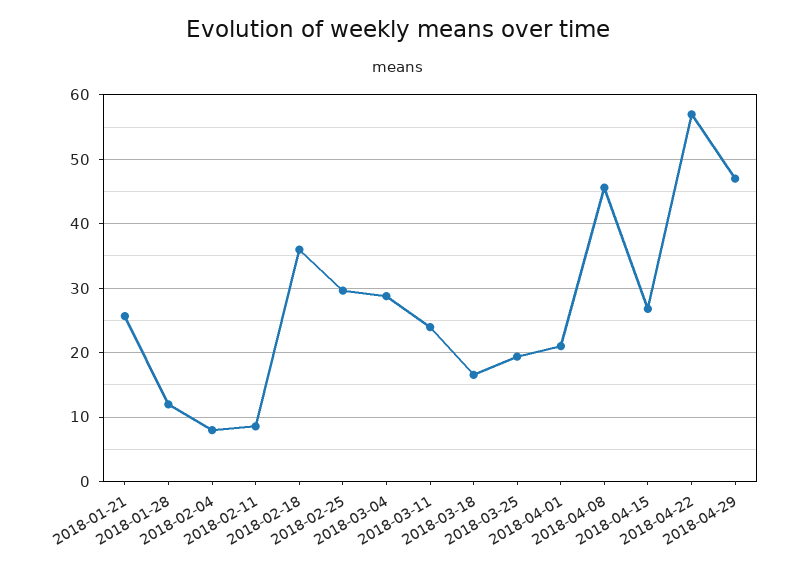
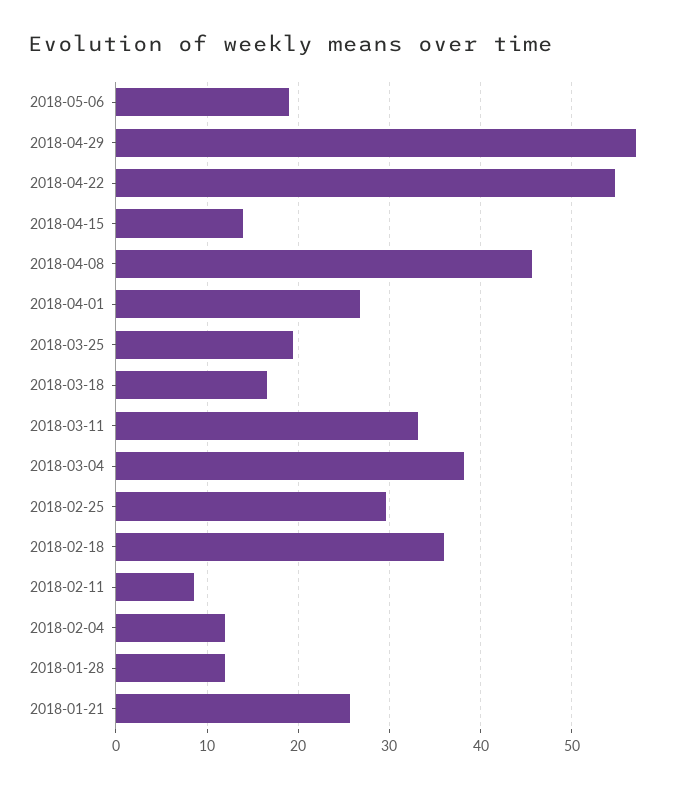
2018-02-04: 8 -> 12
2018-03-04: 29 -> 38
2018-03-11: 24 -> 33
2018-04-01: 21 -> 27
2018-04-15: 27 -> 14
2018-04-22: 57 -> 55
2018-04-29: 47 -> 57
2018-05-06: none -> 19

